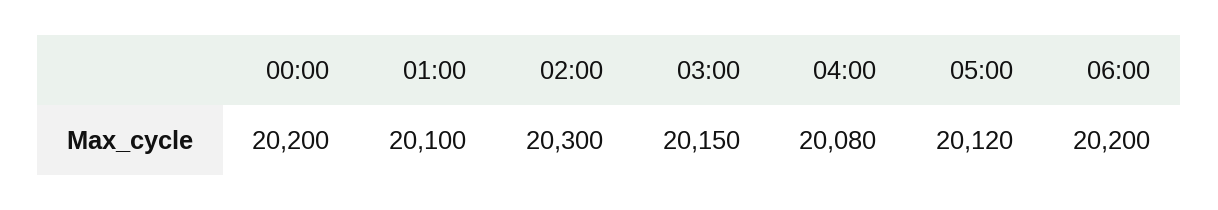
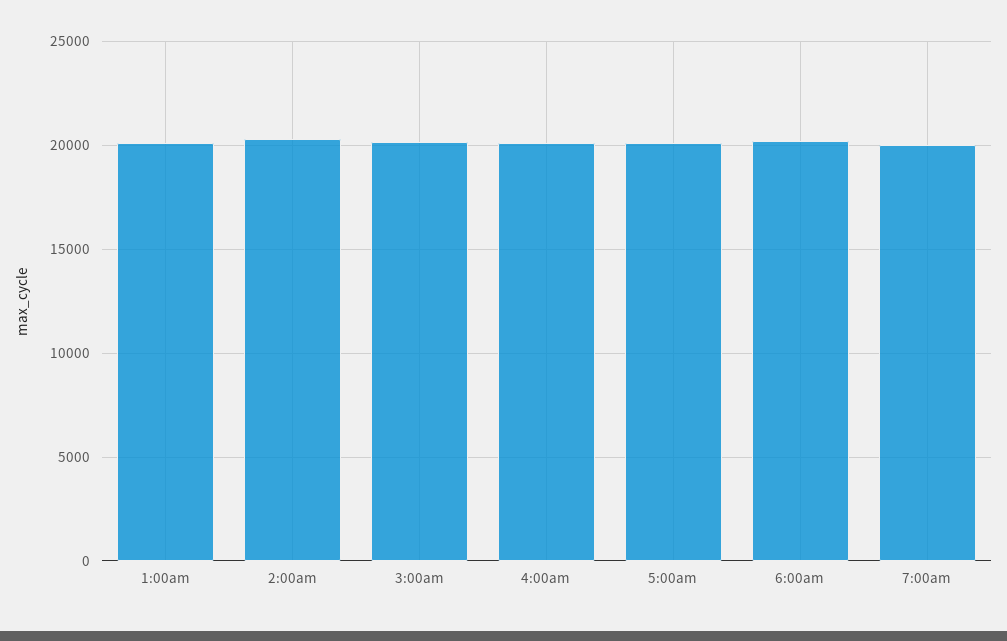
00:00: 20200 -> none
7:00am: none -> 20000

